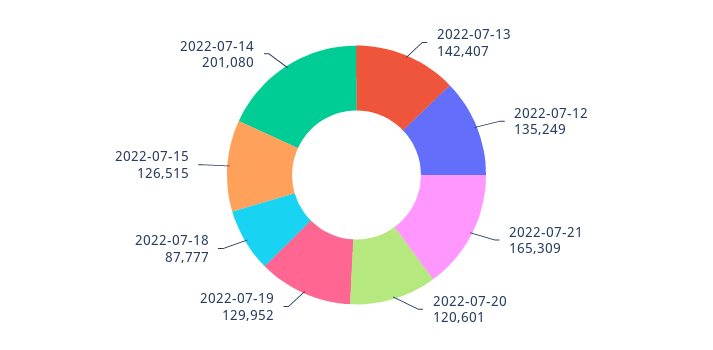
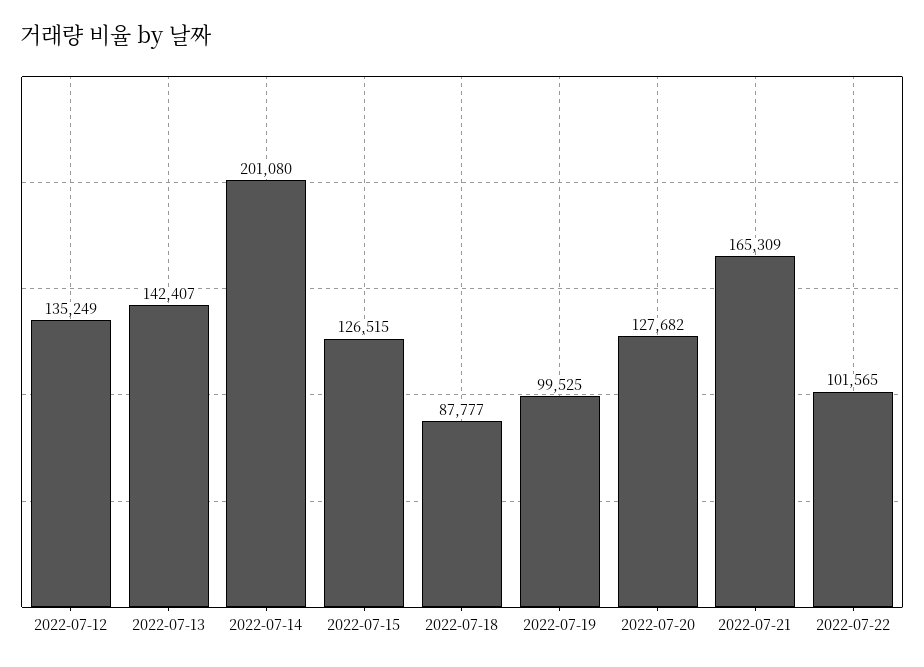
2022-07-20: 120601 -> 127682
2022-07-19: 129952 -> 99525
2022-07-22: none -> 101565

